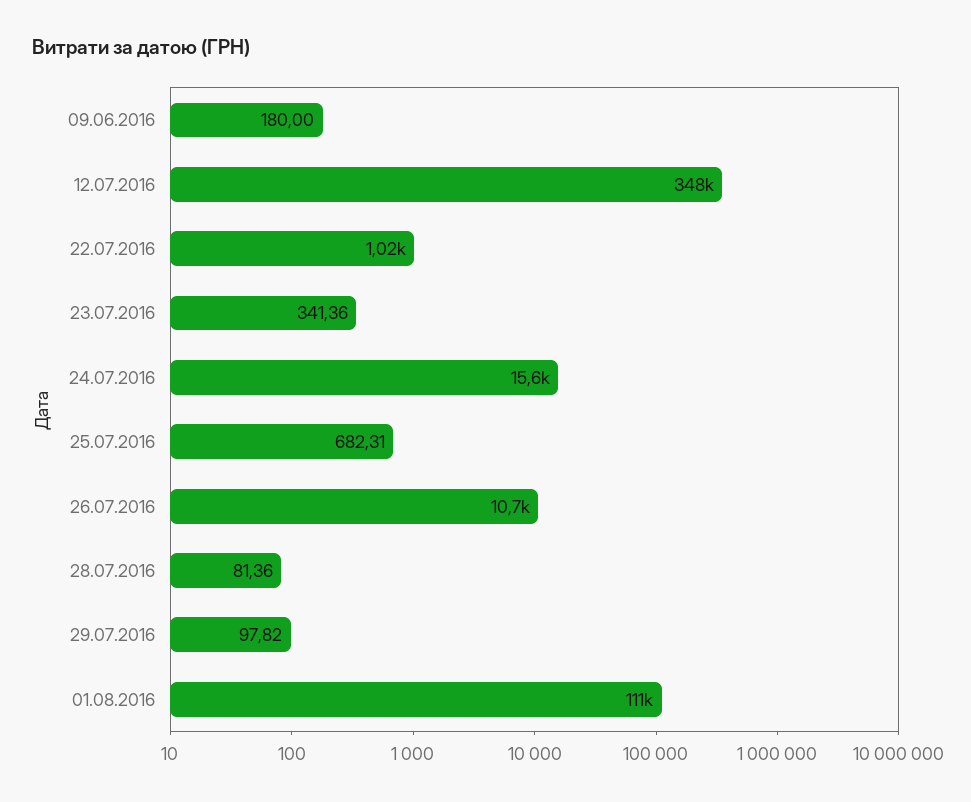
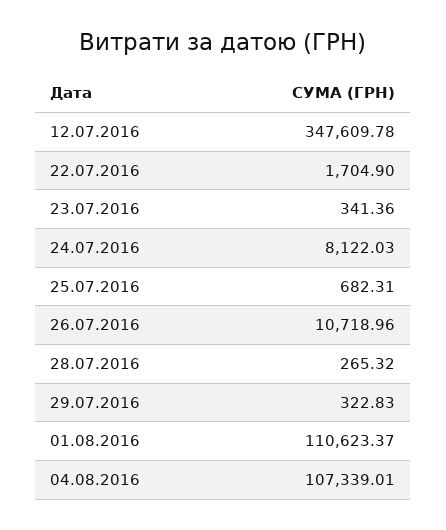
09.06.2016: 180 -> none
22.07.2016: 1020 -> 1704.9
24.07.2016: 15600 -> 8122.03
28.07.2016: 81.36 -> 265.32
29.07.2016: 97.82 -> 322.83
04.08.2016: none -> 107339.01

